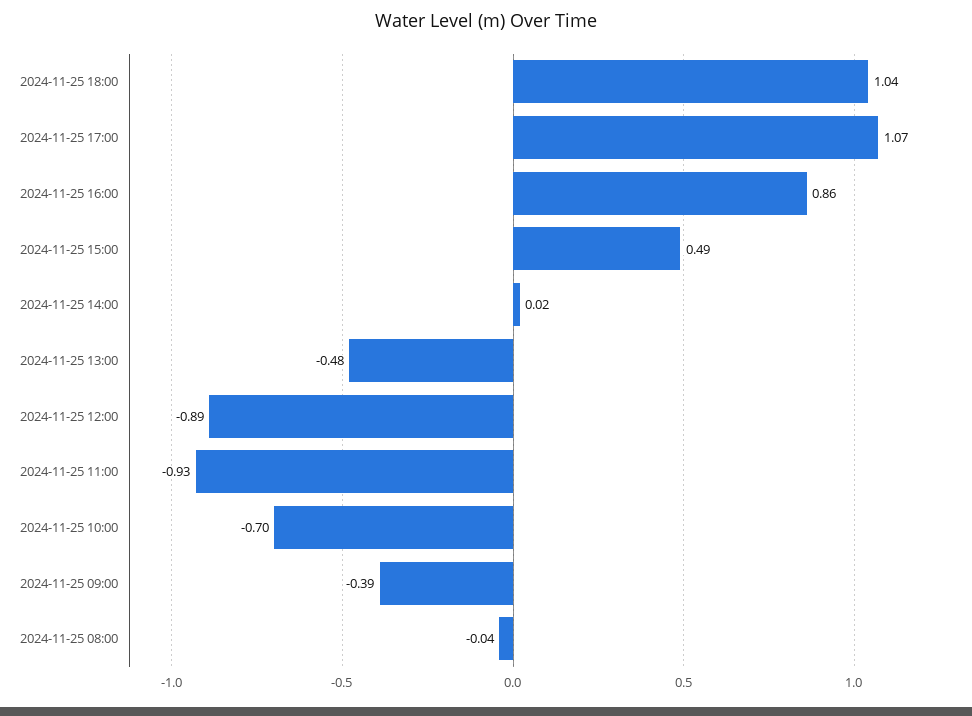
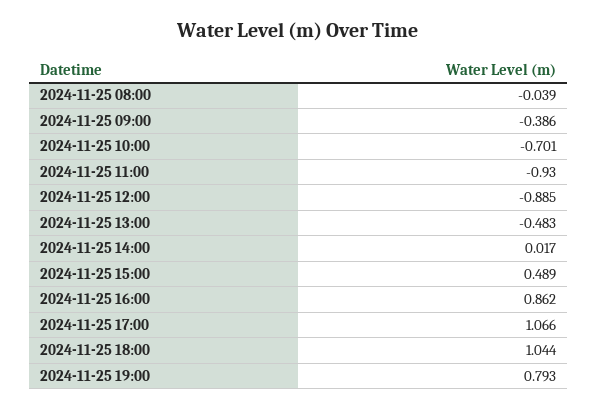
2024-11-25 19:00: none -> 0.793

